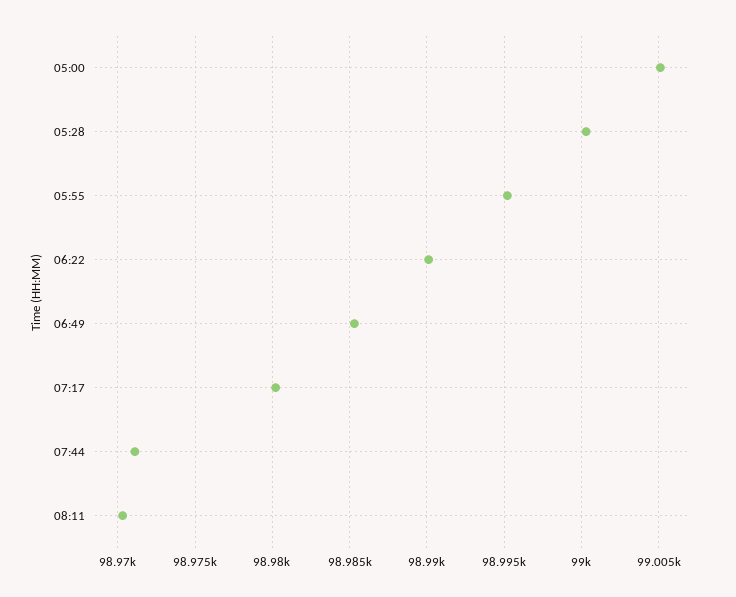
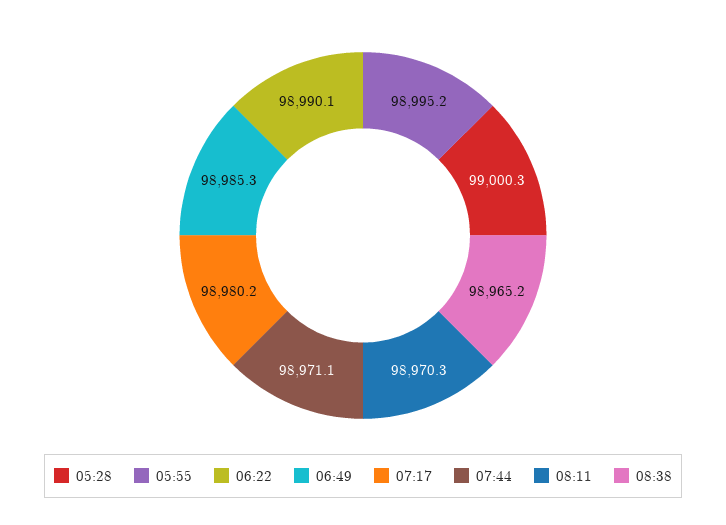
05:00: 99005 -> none
08:38: none -> 98965.2

